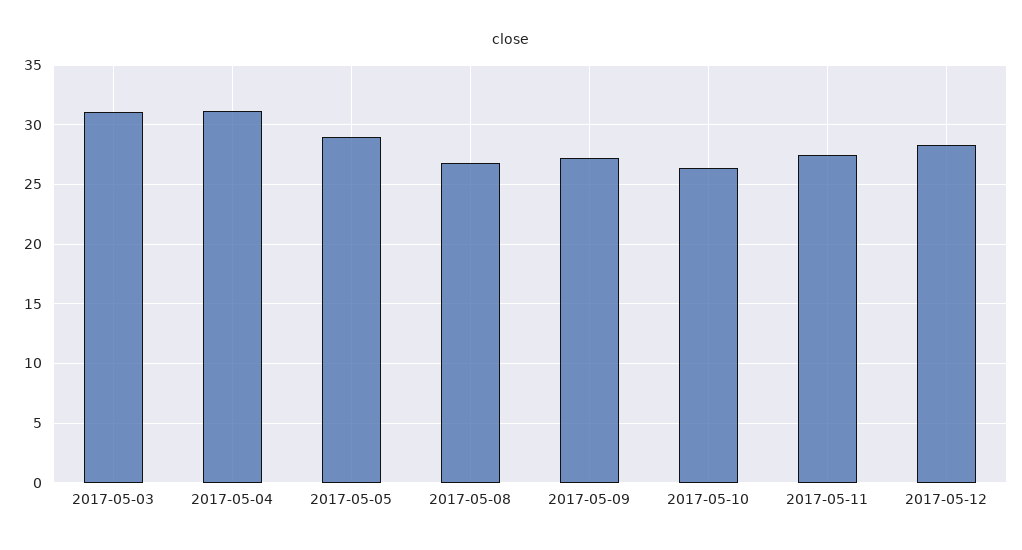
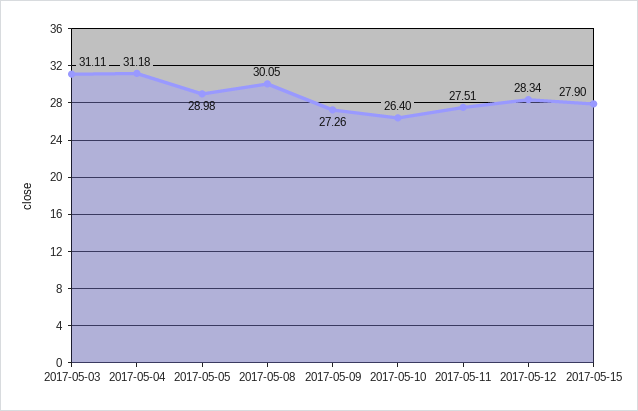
2017-05-08: 27 -> 30.05
2017-05-15: none -> 27.9

